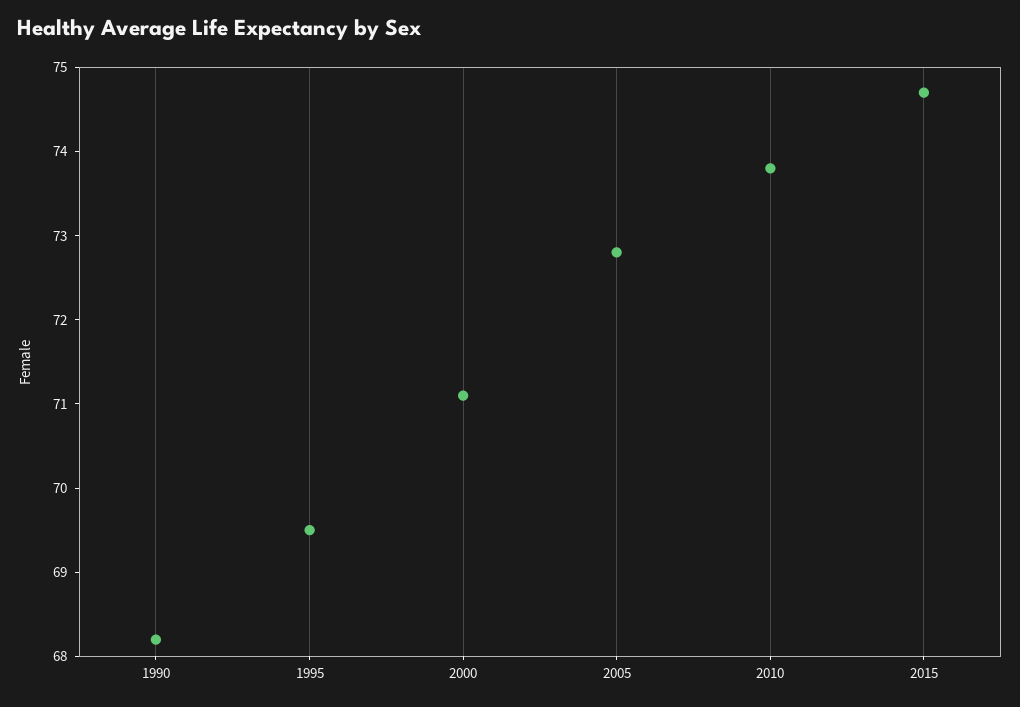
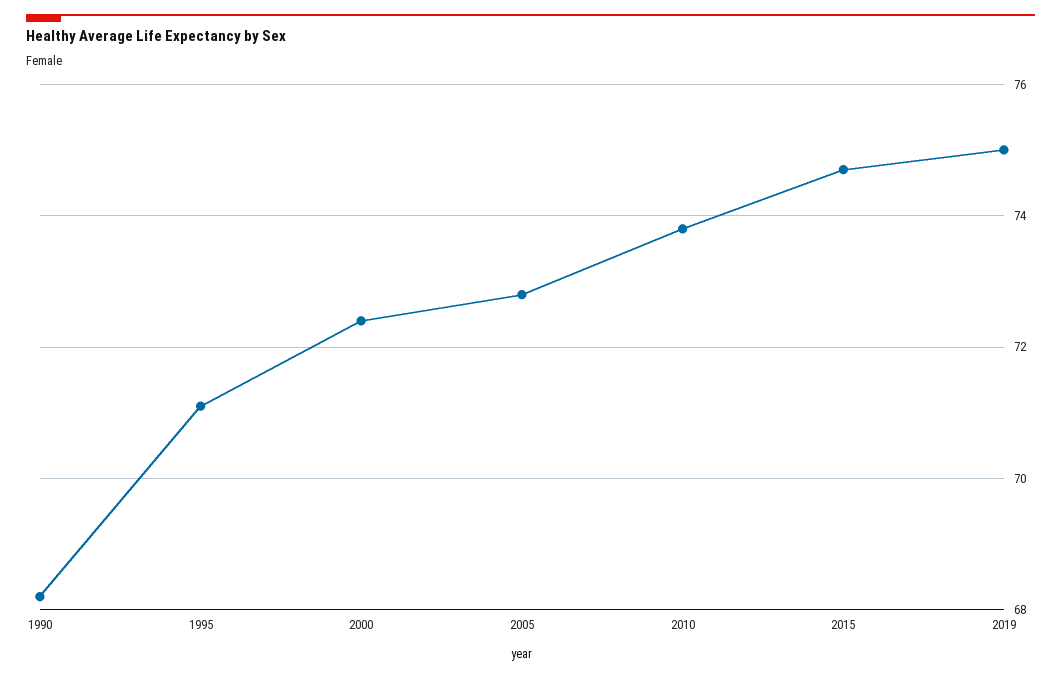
1995: 69.5 -> 71
2000: 71.1 -> 72.5
2019: none -> 75

